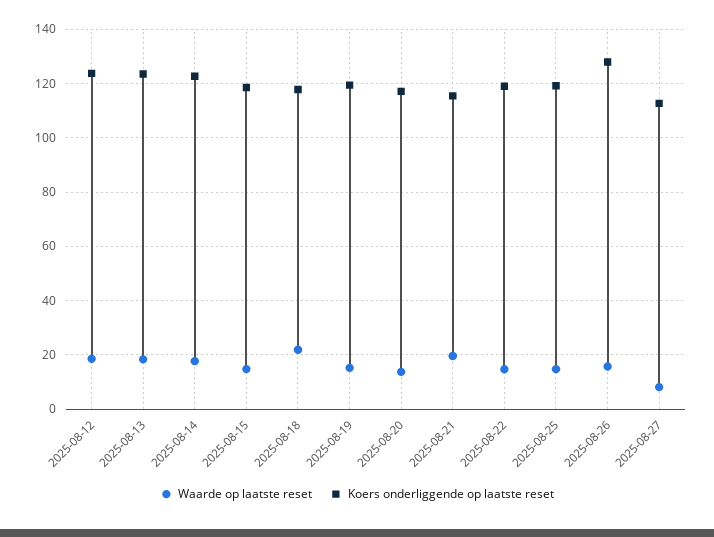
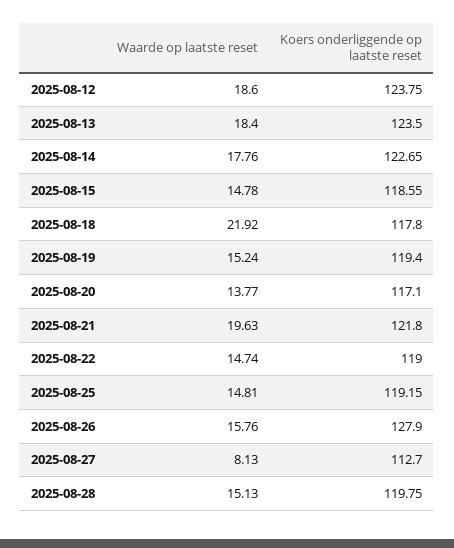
Koers onderliggende op laatste reset, 2025-08-21: 115 -> 121.8
Waarde op laatste reset, 2025-08-28: none -> 15.13
Koers onderliggende op laatste reset, 2025-08-28: none -> 119.75

